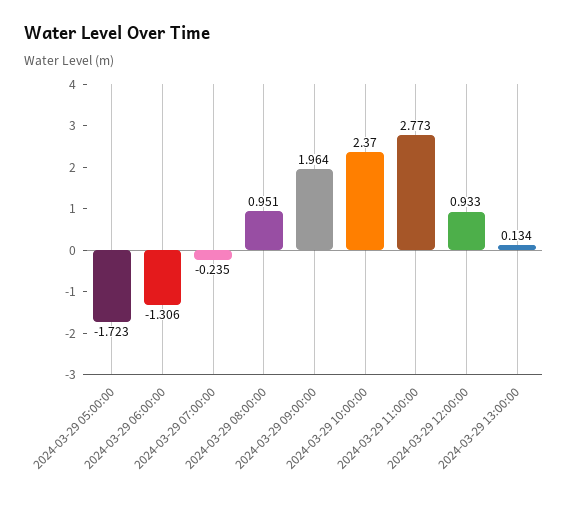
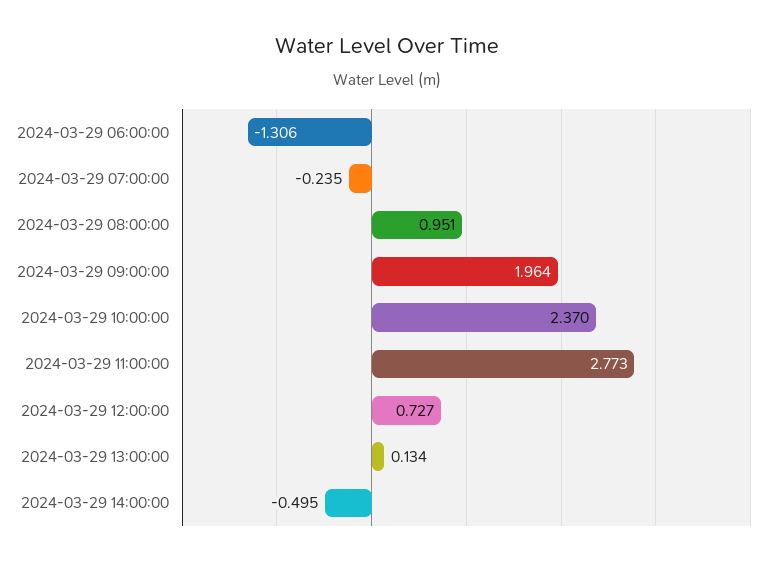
2024-03-29 05:00:00: -1.723 -> none
2024-03-29 12:00:00: 0.933 -> 0.727
2024-03-29 14:00:00: none -> -0.495

